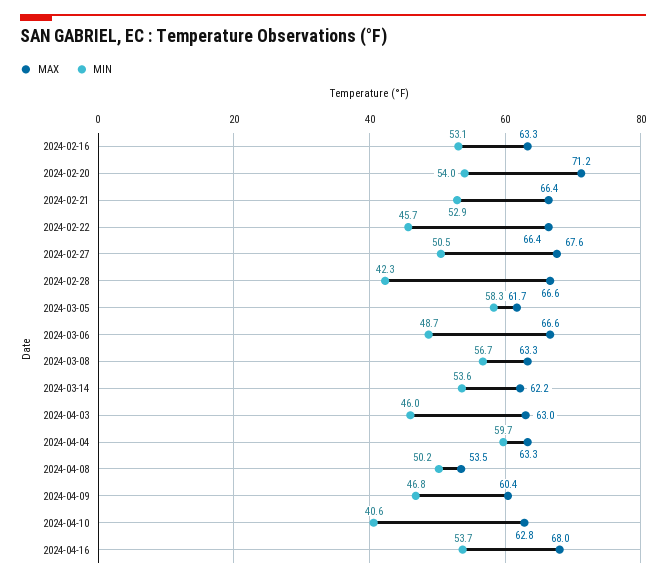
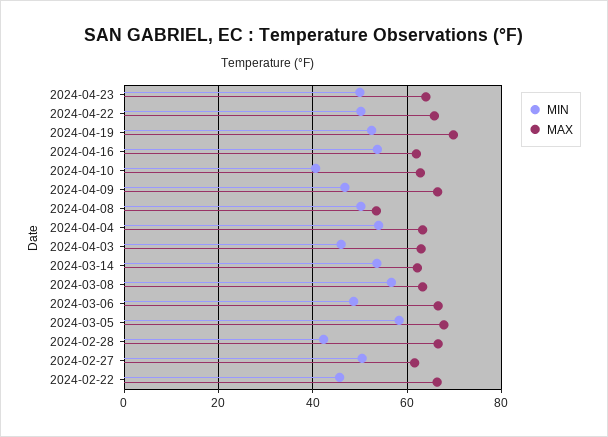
MAX, 2024-02-16: 63.3 -> none
MIN, 2024-02-16: 53.1 -> none
MAX, 2024-02-20: 71.2 -> none
MIN, 2024-02-20: 54 -> none
MAX, 2024-02-21: 66.4 -> none
MIN, 2024-02-21: 52.9 -> none
MAX, 2024-02-27: 67.6 -> 62
MAX, 2024-03-05: 61.7 -> 68
MIN, 2024-04-04: 59.7 -> 54
MAX, 2024-04-09: 60.4 -> 66
MAX, 2024-04-16: 68 -> 62
MIN, 2024-04-23: none -> 50
MAX, 2024-04-23: none -> 64
MIN, 2024-04-22: none -> 50
MAX, 2024-04-22: none -> 66
MIN, 2024-04-19: none -> 52
MAX, 2024-04-19: none -> 70

